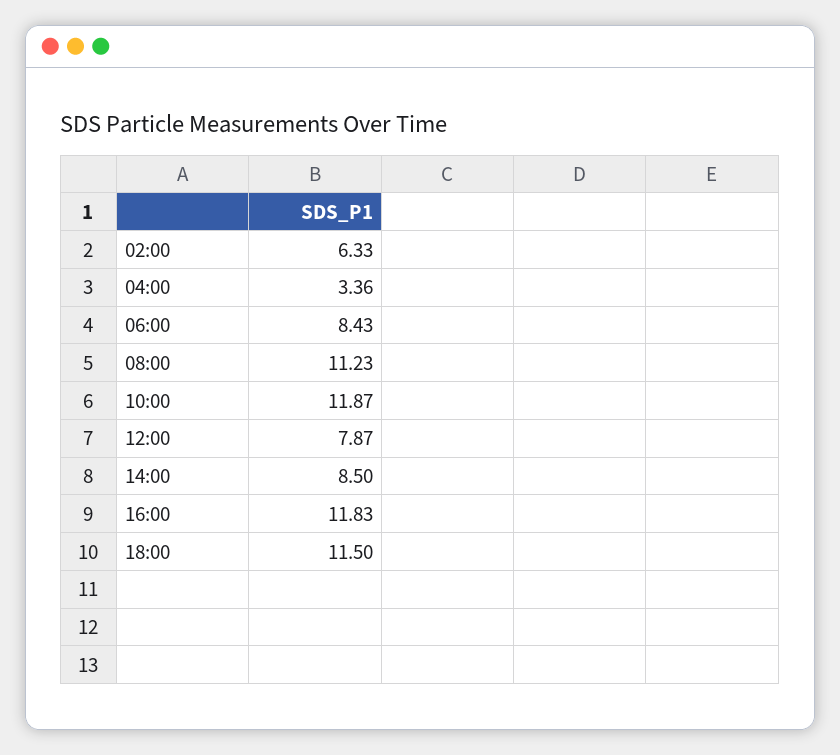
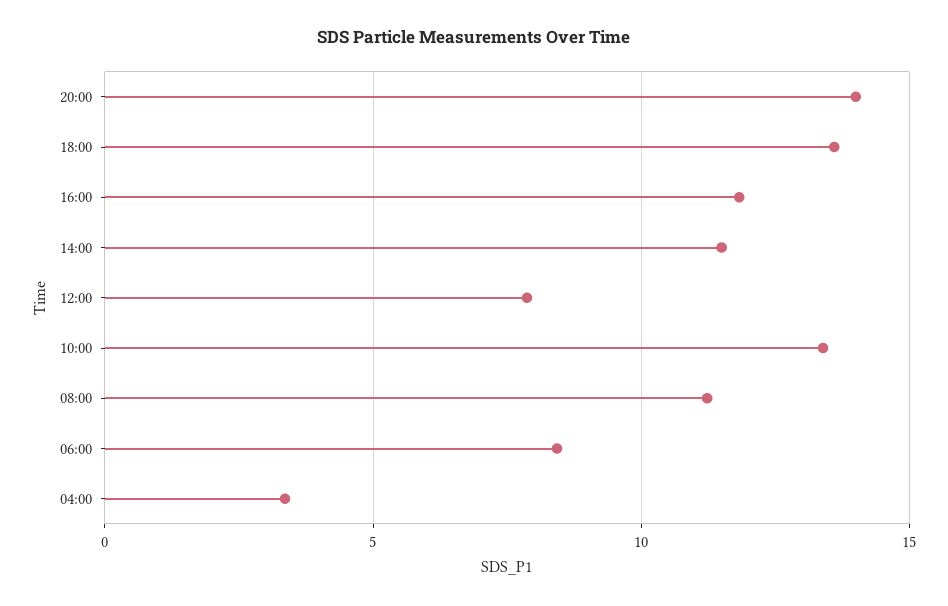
02:00: 6.33 -> none
10:00: 11.87 -> 13.5
14:00: 8.5 -> 11.5
18:00: 11.5 -> 13.5
20:00: none -> 14

